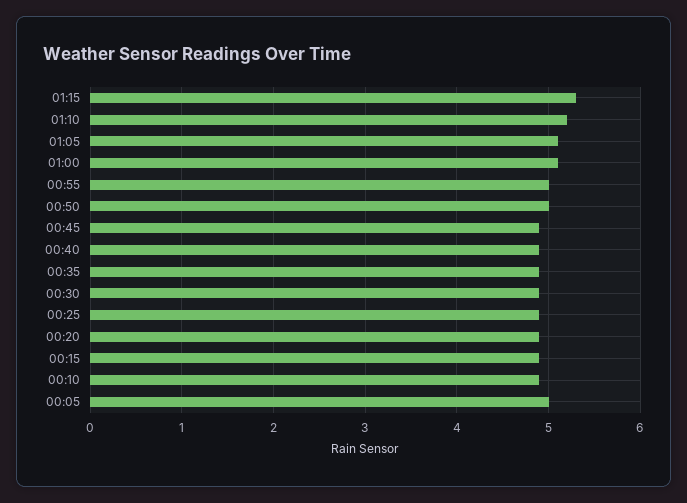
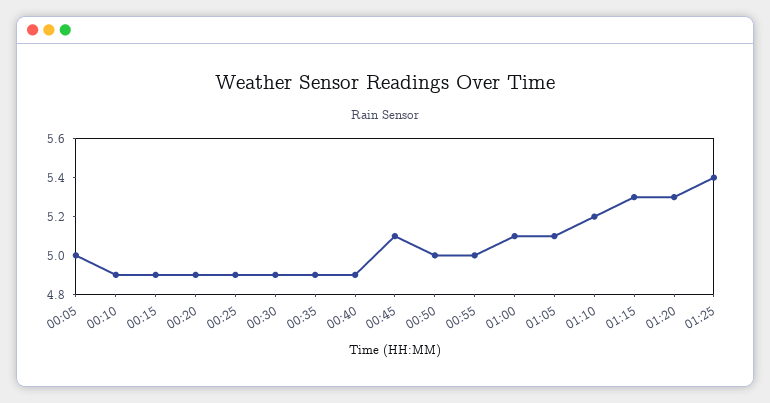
00:45: 4.9 -> 5.1
01:20: none -> 5.3
01:25: none -> 5.4

